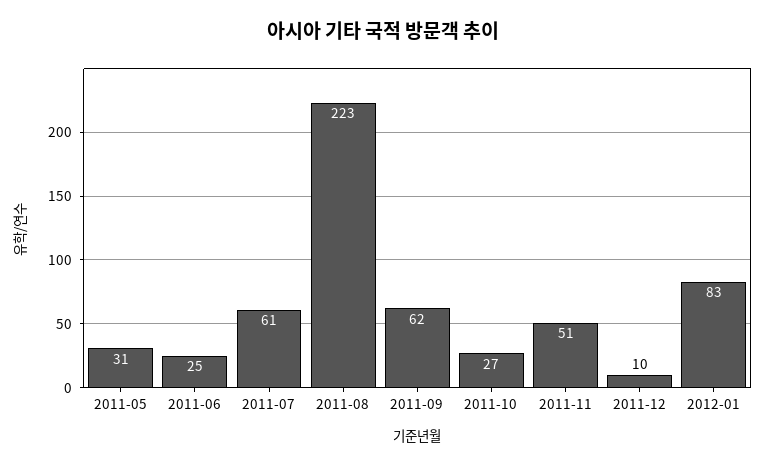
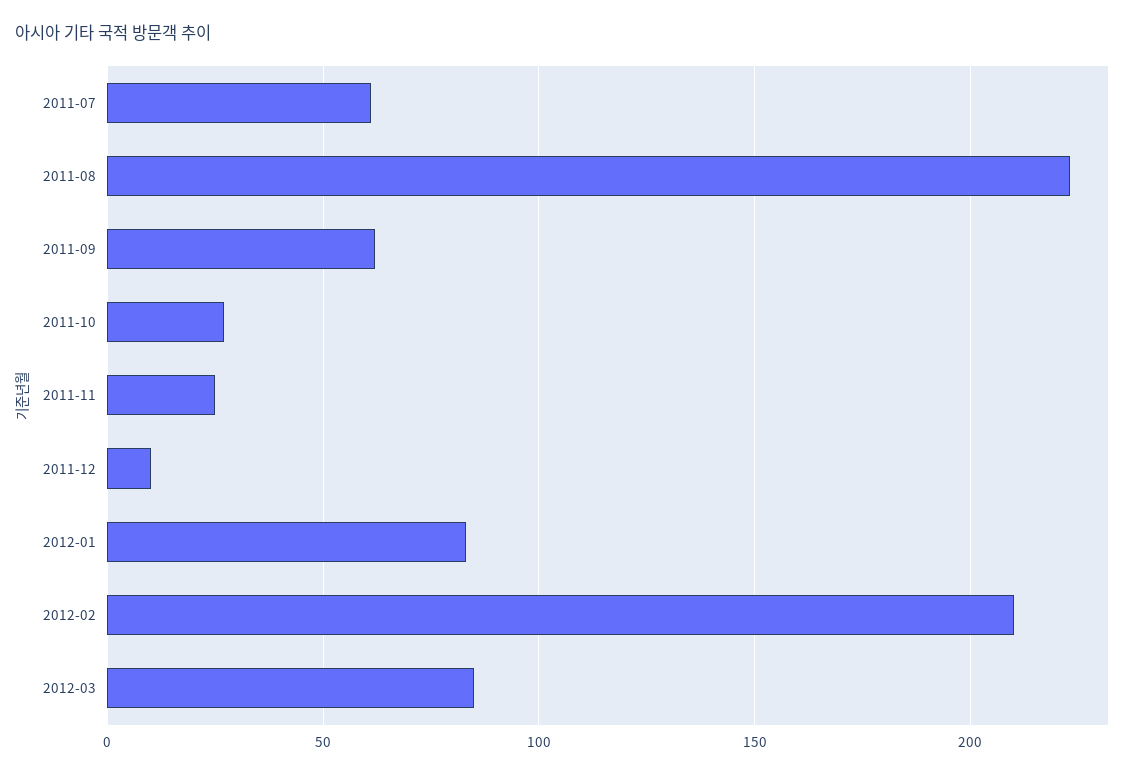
2011-05: 31 -> none
2011-06: 25 -> none
2011-11: 51 -> 25
2012-02: none -> 210
2012-03: none -> 85

